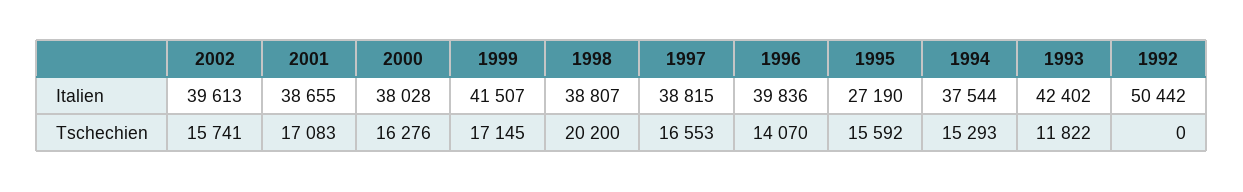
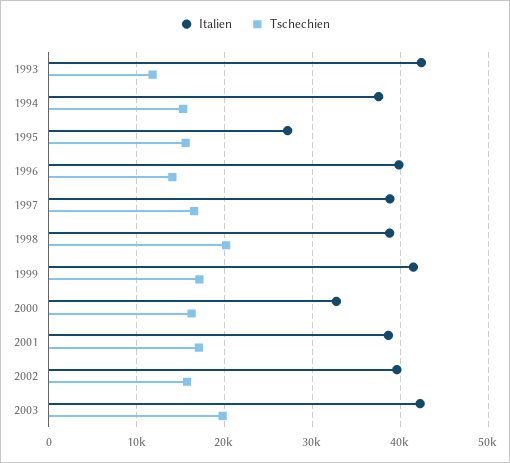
Italien, 2000: 38028 -> 33000
Italien, 1992: 50442 -> none
Tschechien, 1992: 0 -> none
Italien, 2003: none -> 42000
Tschechien, 2003: none -> 20000

